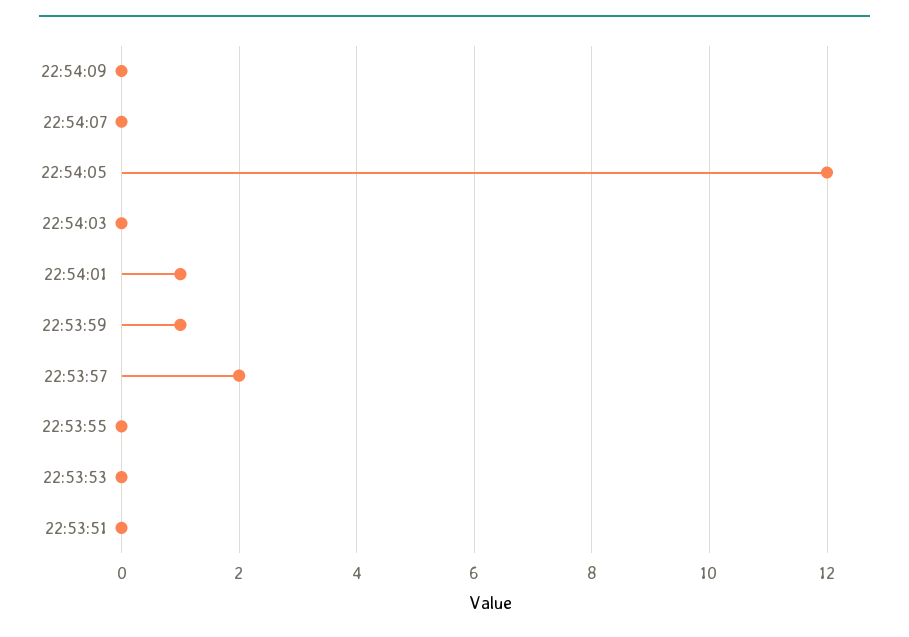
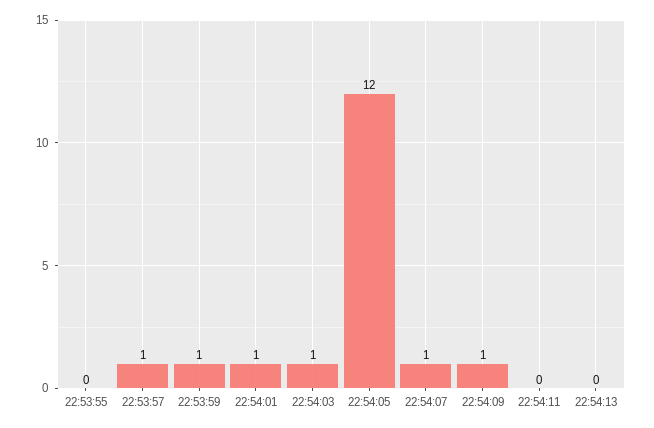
22:54:09: 0 -> 1
22:54:07: 0 -> 1
22:54:03: 0 -> 1
22:53:57: 2 -> 1
22:53:53: 0 -> none
22:53:51: 0 -> none
22:54:11: none -> 0
22:54:13: none -> 0

